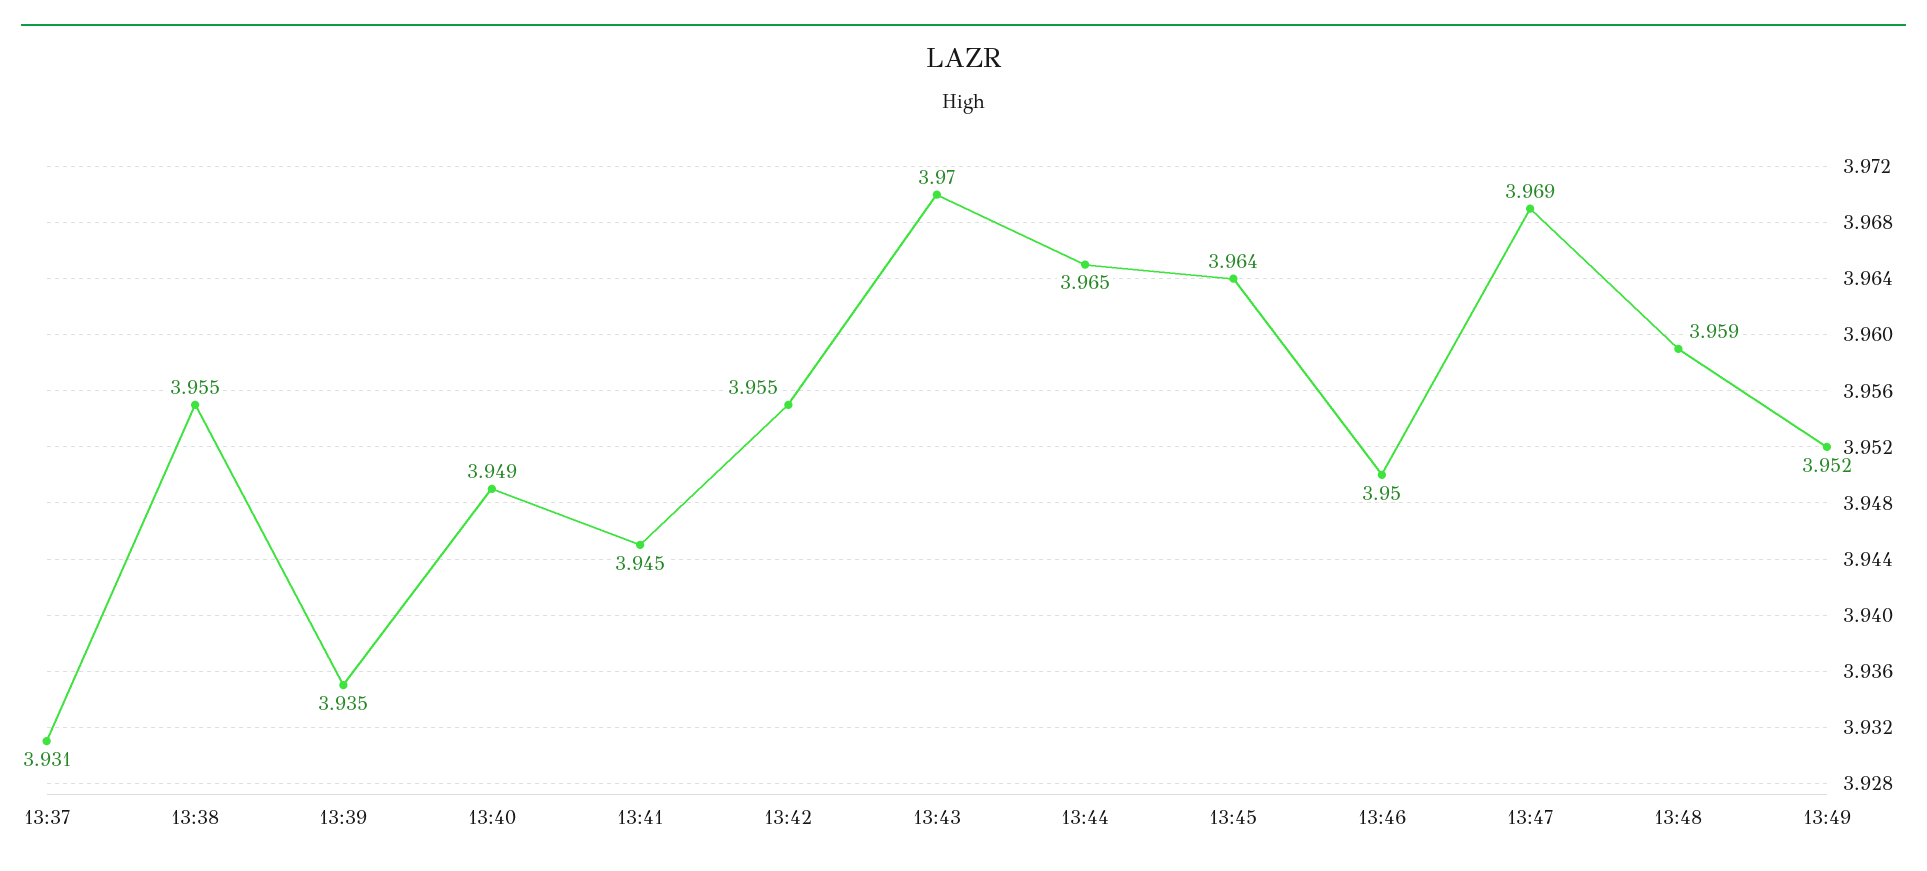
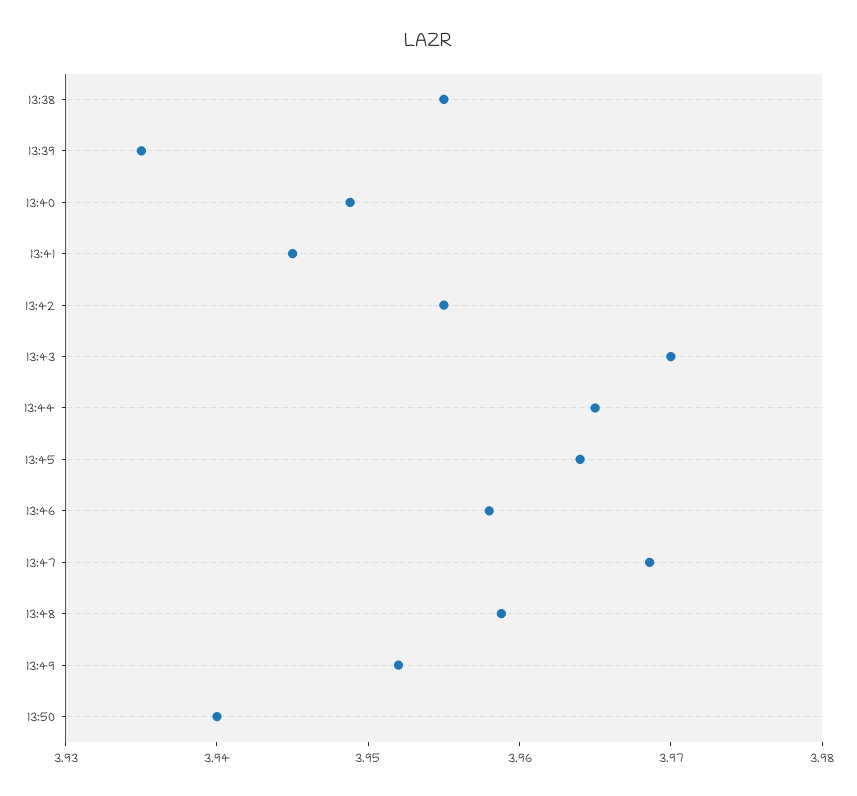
13:37: 3.931 -> none
13:46: 3.95 -> 3.958
13:50: none -> 3.94

